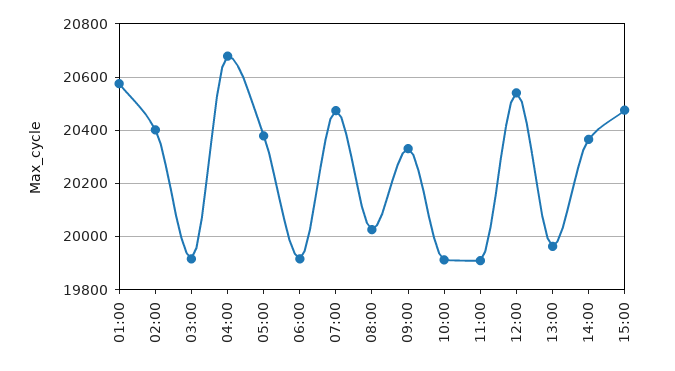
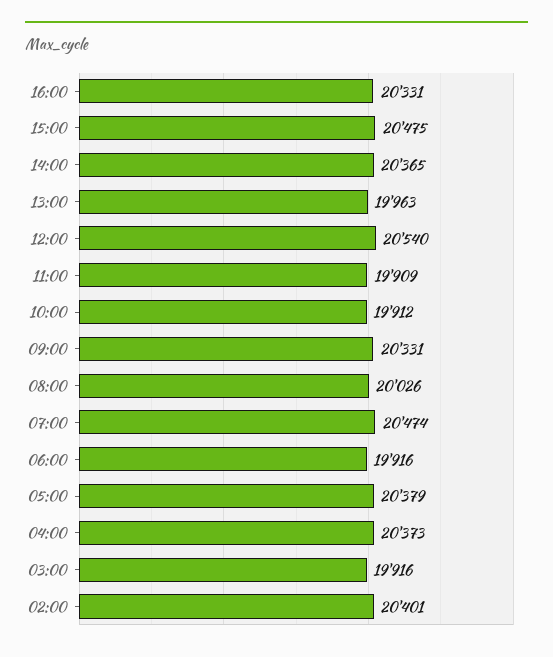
01:00: 20575 -> none
04:00: 20675 -> 20373
16:00: none -> 20331

